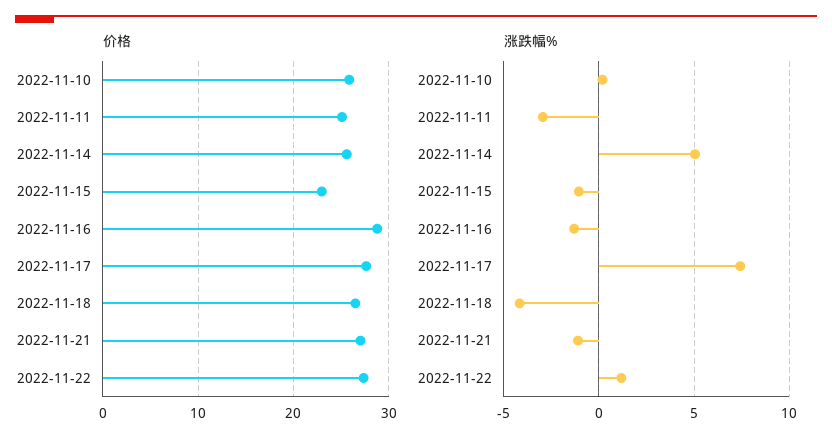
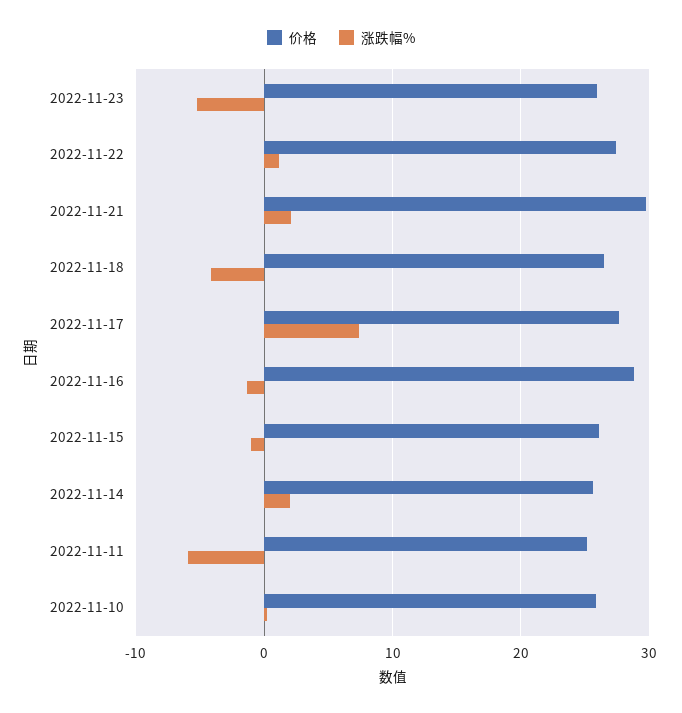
价格, 2022-11-15: 23 -> 26
价格, 2022-11-21: 27 -> 30
涨跌幅%, 2022-11-11: -3 -> -6
涨跌幅%, 2022-11-14: 5 -> 2
涨跌幅%, 2022-11-21: -1 -> 2
价格, 2022-11-23: none -> 26
涨跌幅%, 2022-11-23: none -> -5

